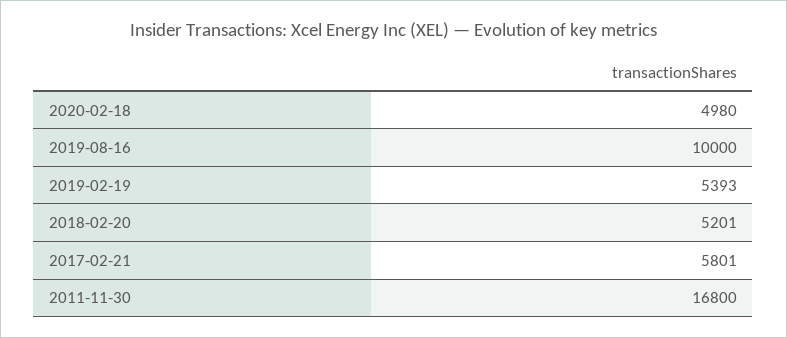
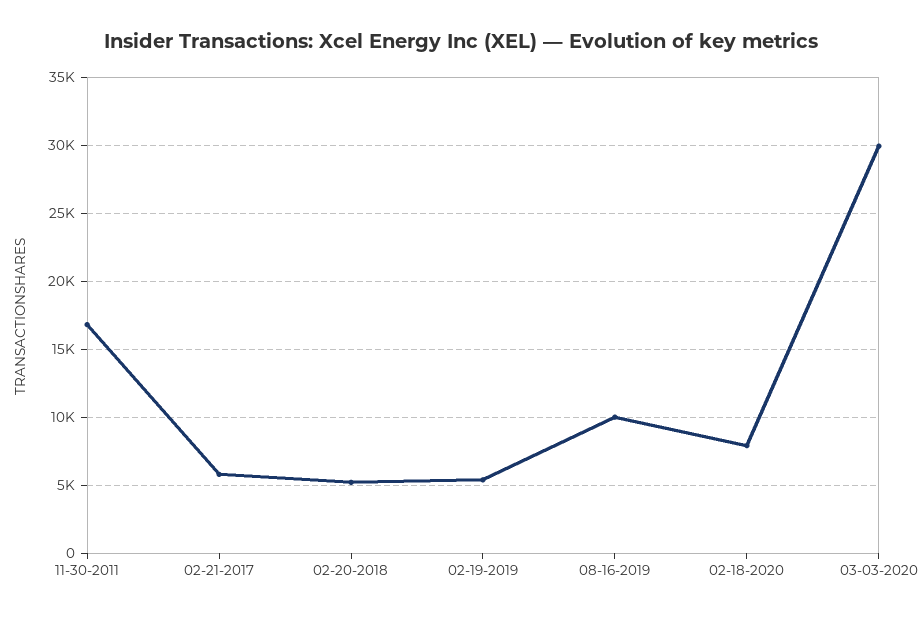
2020-02-18: 4980 -> 8000
03-03-2020: none -> 30000

